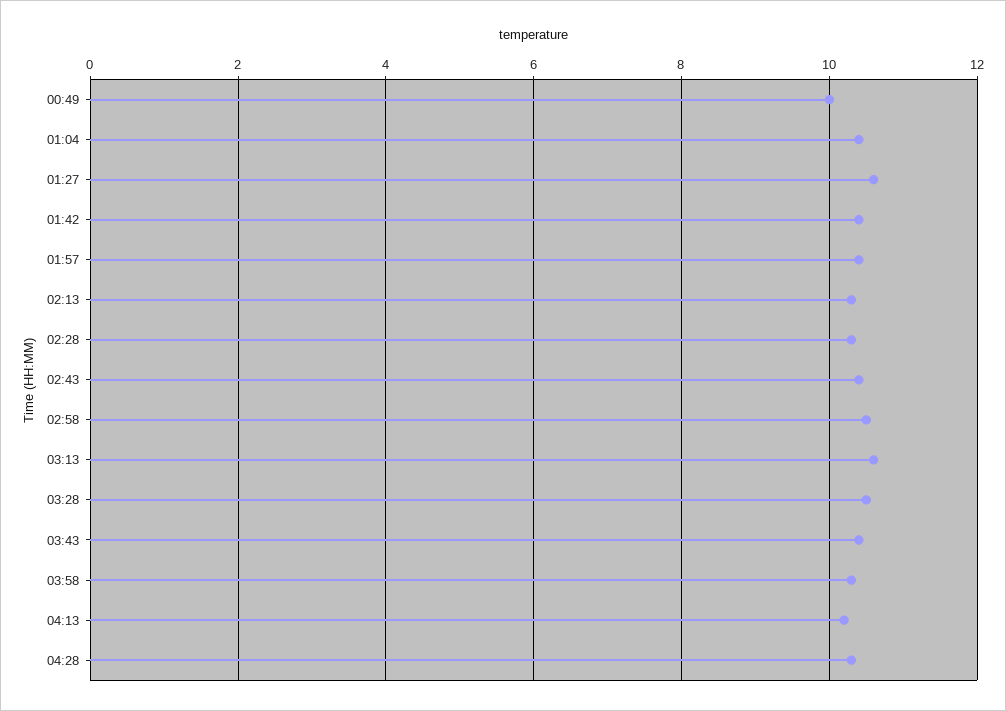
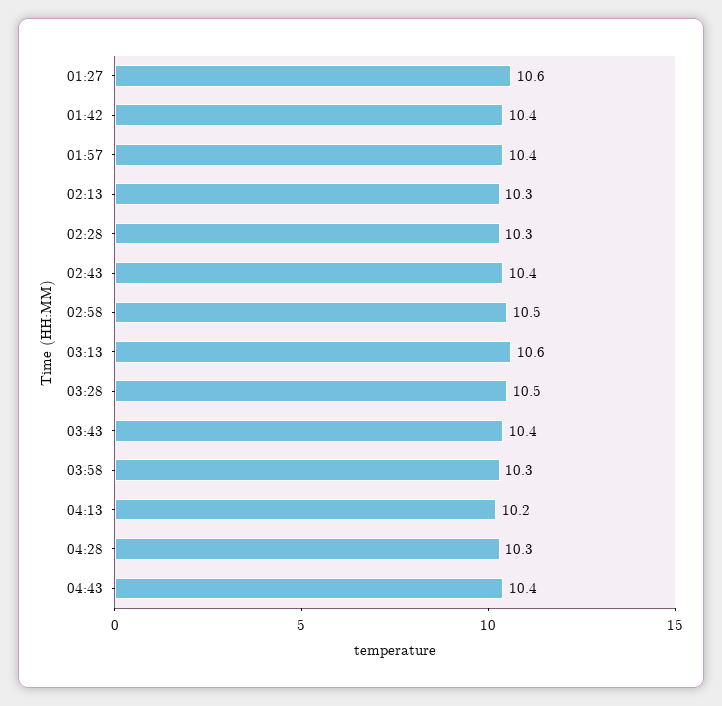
00:49: 10 -> none
01:04: 10.5 -> none
04:43: none -> 10.4

